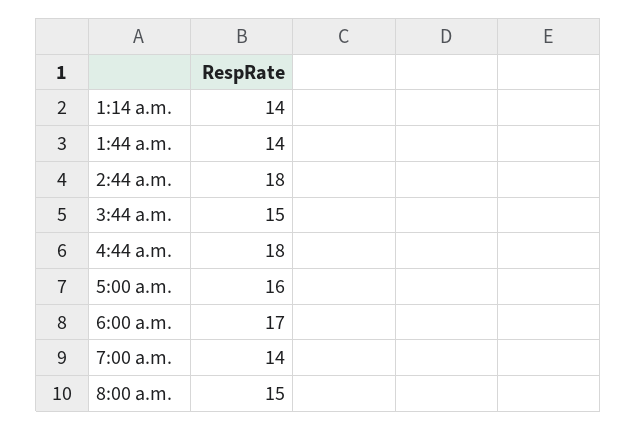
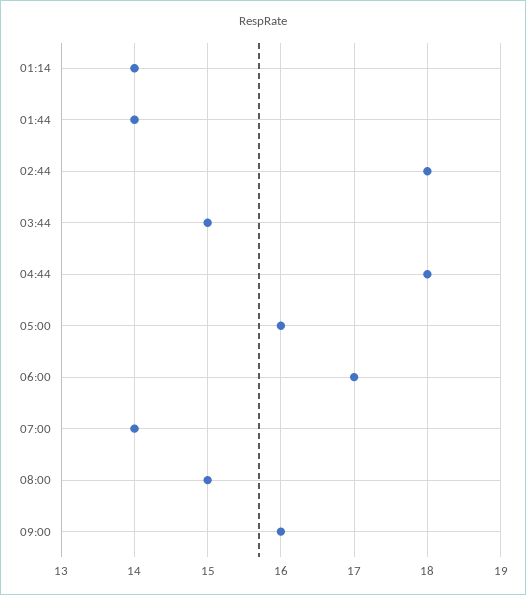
09:00: none -> 16

